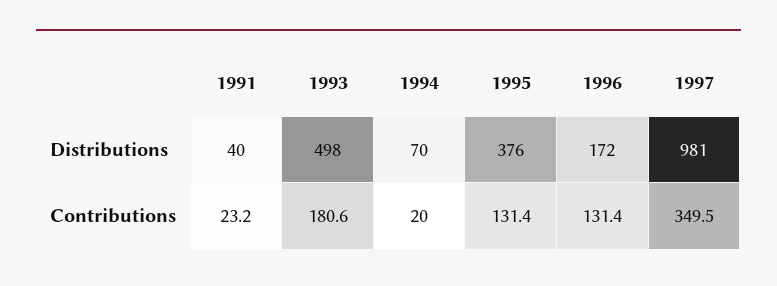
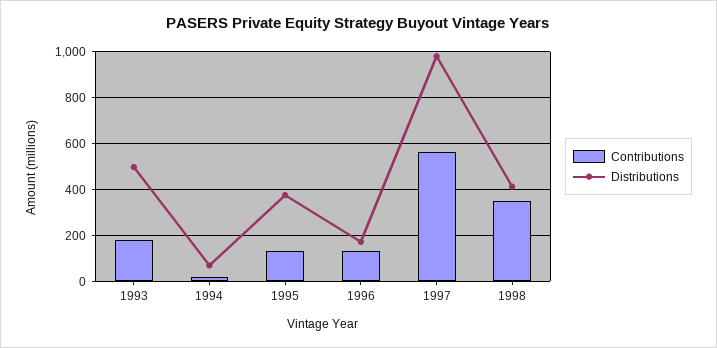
Distributions, 1991: 40 -> none
Contributions, 1991: 23.2 -> none
Contributions, 1997: 349.5 -> 550
Contributions, 1998: none -> 350
Distributions, 1998: none -> 400

